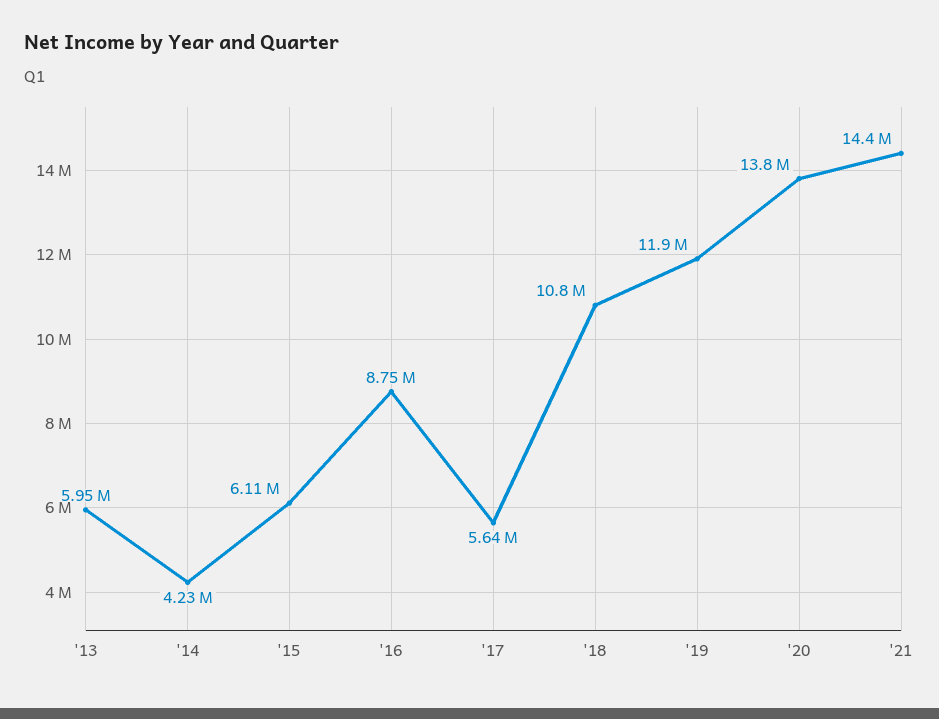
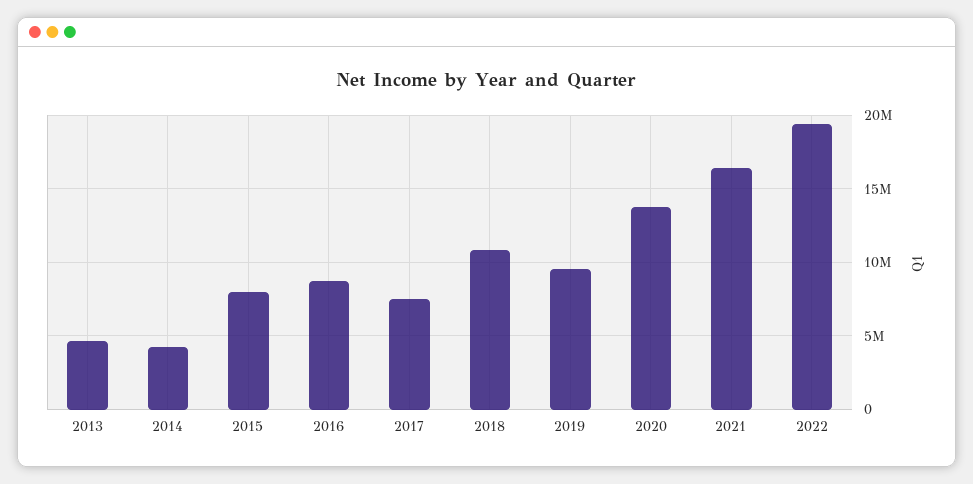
'13: 5950000 -> 4500000
'15: 6110000 -> 8000000
'17: 5640000 -> 7500000
'19: 11900000 -> 9500000
'21: 14400000 -> 16500000
2022: none -> 19500000

